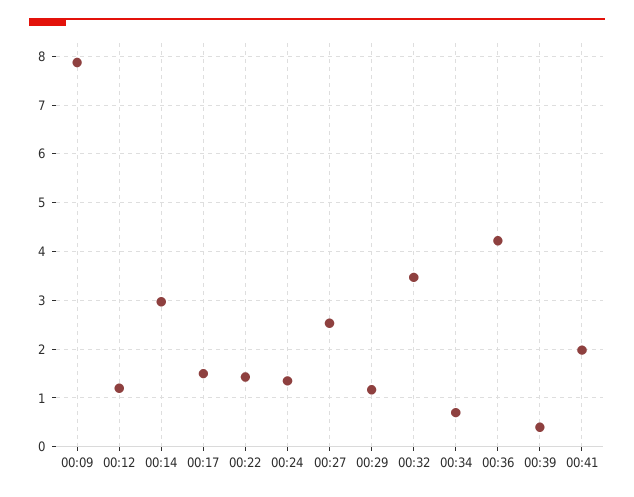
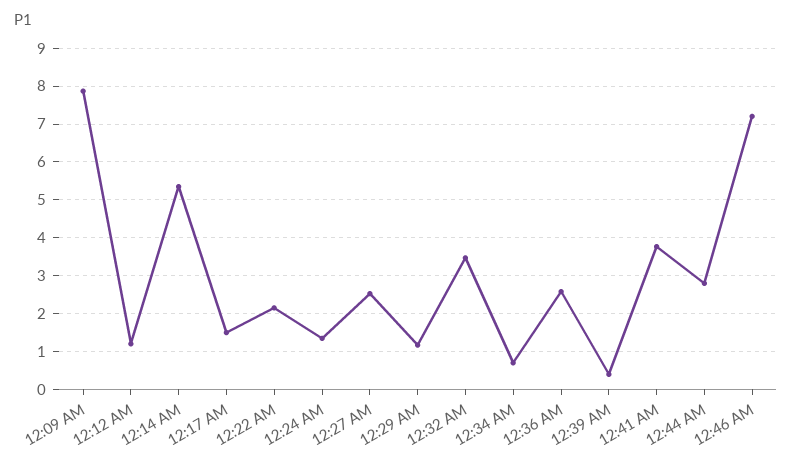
00:14: 3 -> 5.4
00:22: 1.4 -> 2.2
00:36: 4.2 -> 2.6
00:41: 2 -> 3.8
12:44 AM: none -> 2.8
12:46 AM: none -> 7.2

